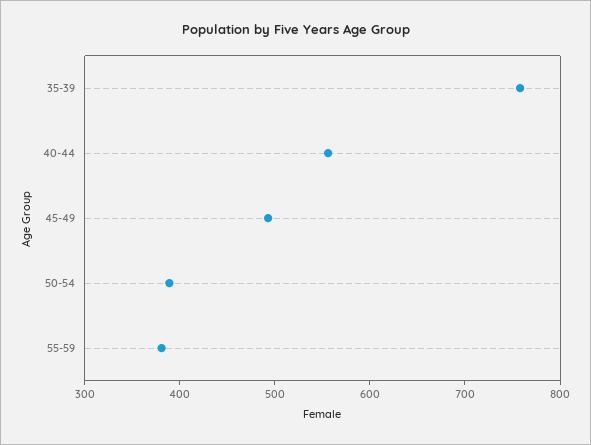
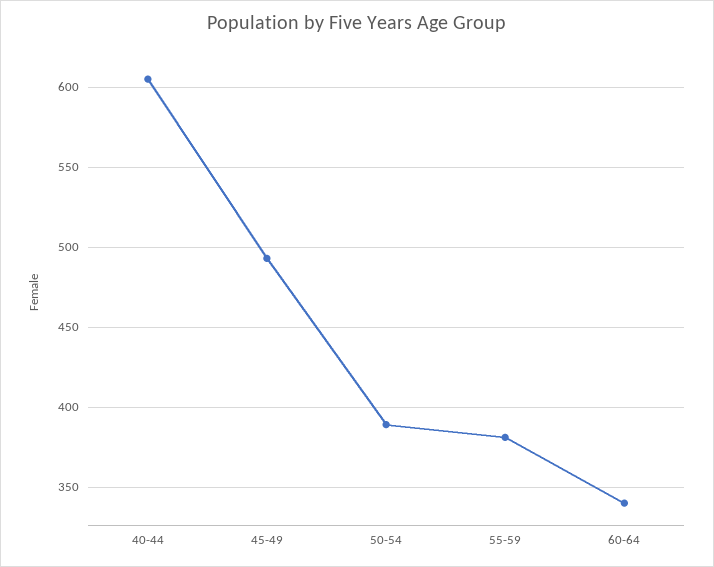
35-39: 760 -> none
40-44: 560 -> 605
60-64: none -> 340

